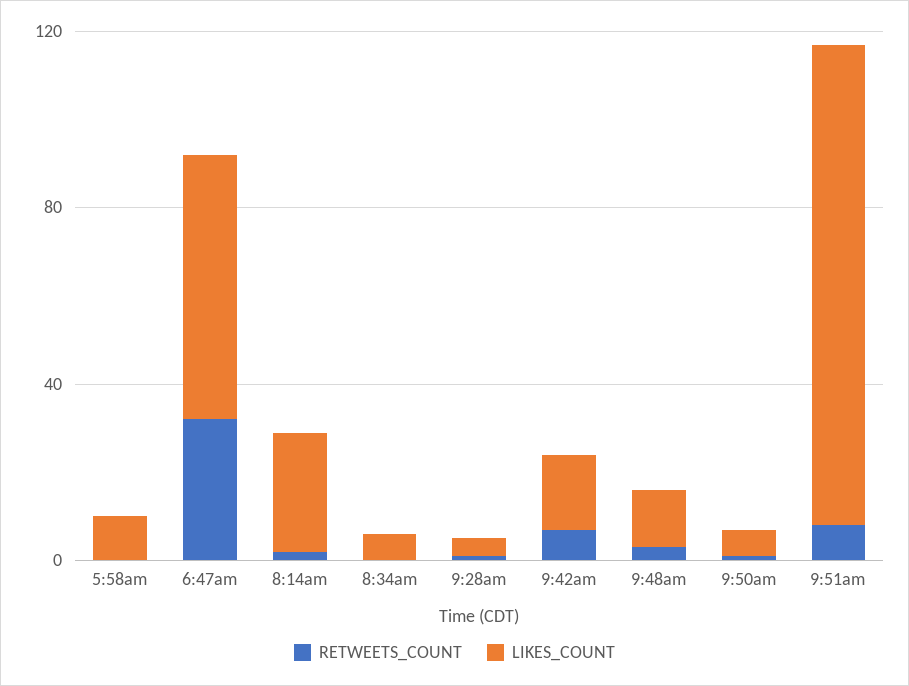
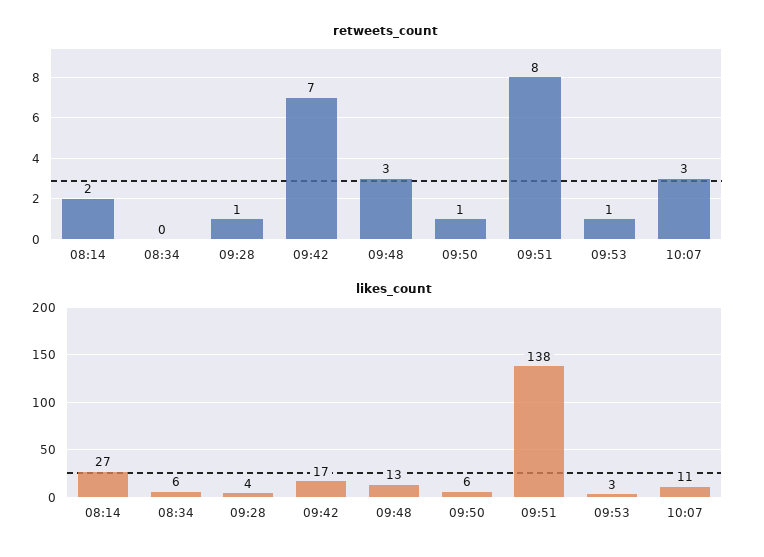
RETWEETS_COUNT, 5:58am: 0 -> none
LIKES_COUNT, 5:58am: 10 -> none
RETWEETS_COUNT, 6:47am: 30 -> none
LIKES_COUNT, 6:47am: 60 -> none
LIKES_COUNT, 9:51am: 110 -> 138
RETWEETS_COUNT, 09:53: none -> 1
RETWEETS_COUNT, 10:07: none -> 3
LIKES_COUNT, 09:53: none -> 3
LIKES_COUNT, 10:07: none -> 11

